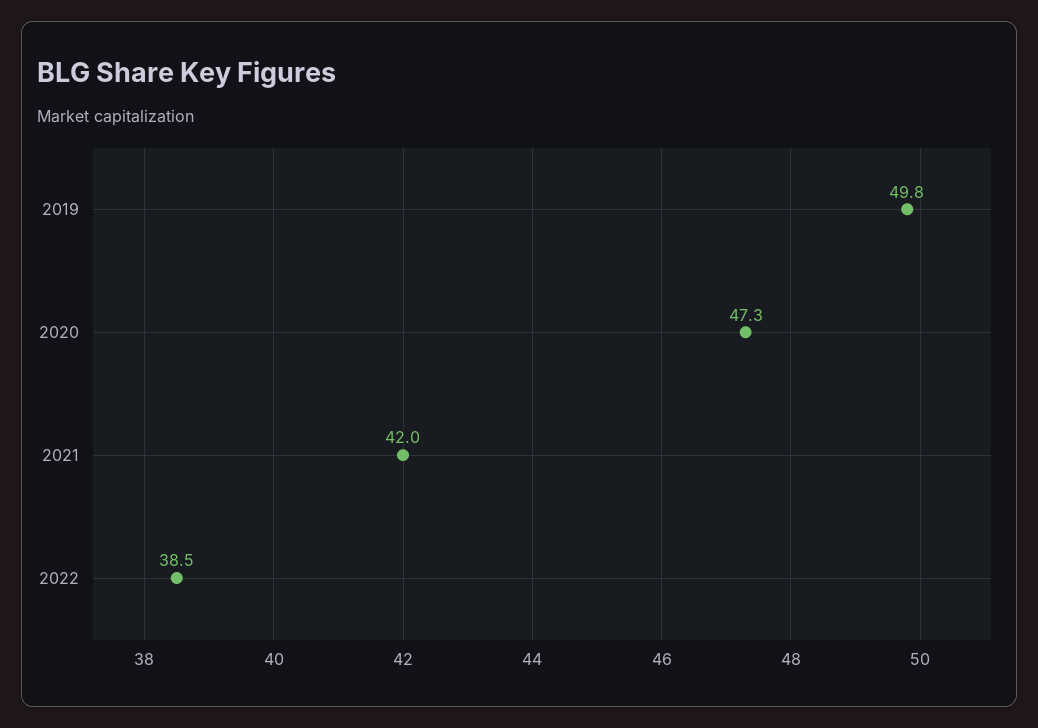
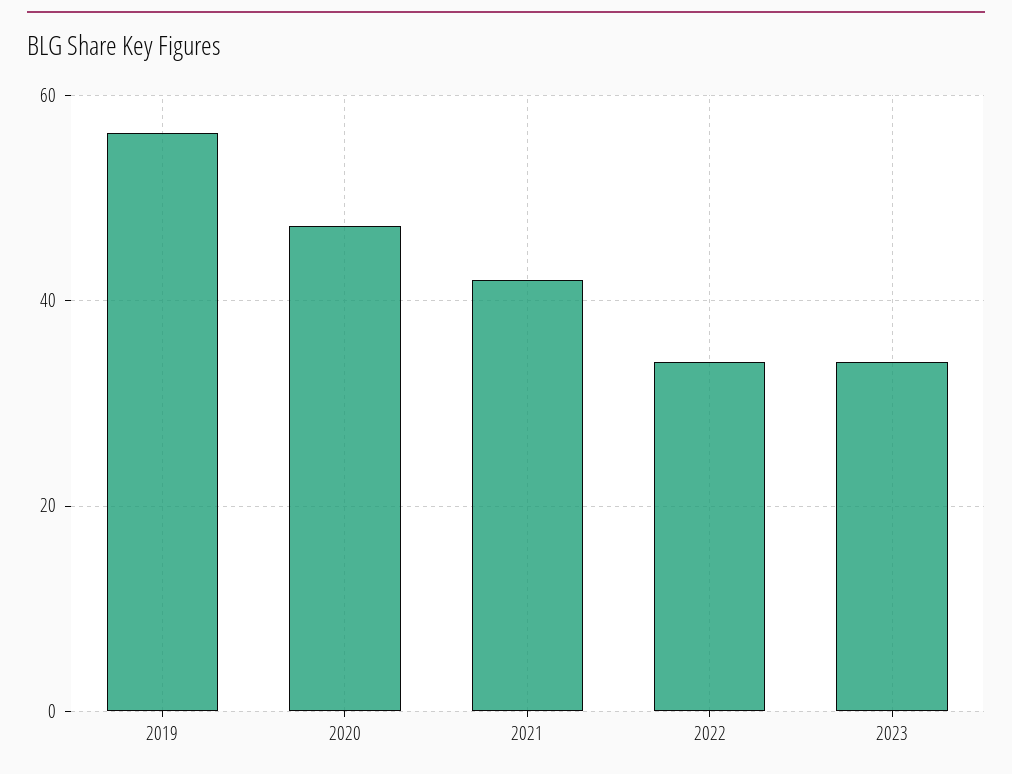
2019: 49.8 -> 56
2022: 38.5 -> 34
2023: none -> 34

